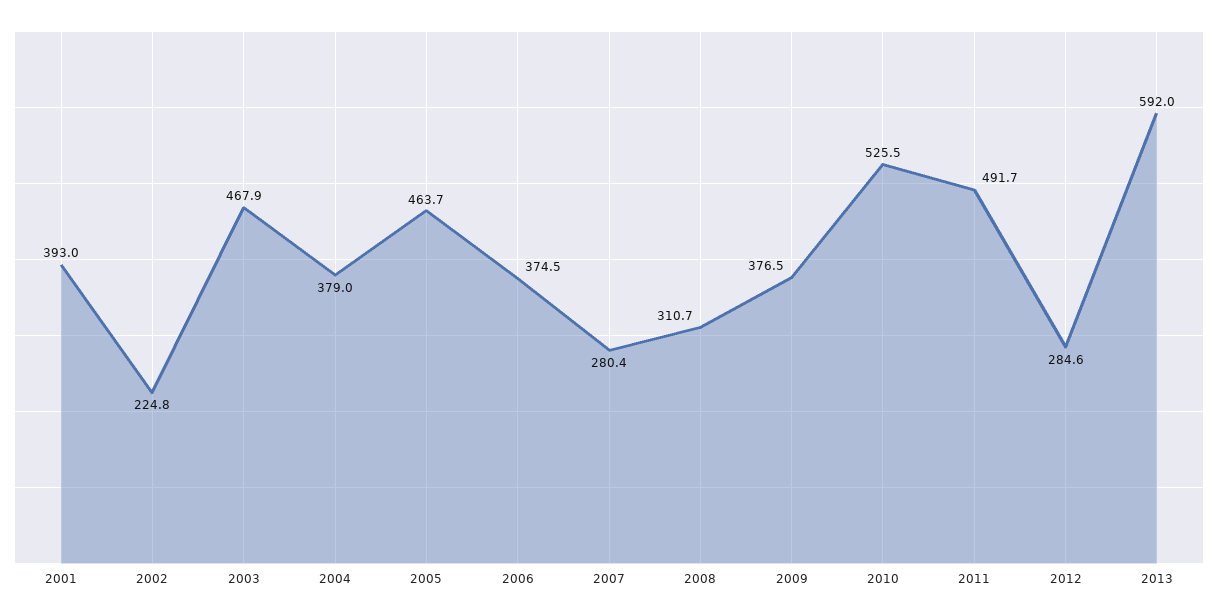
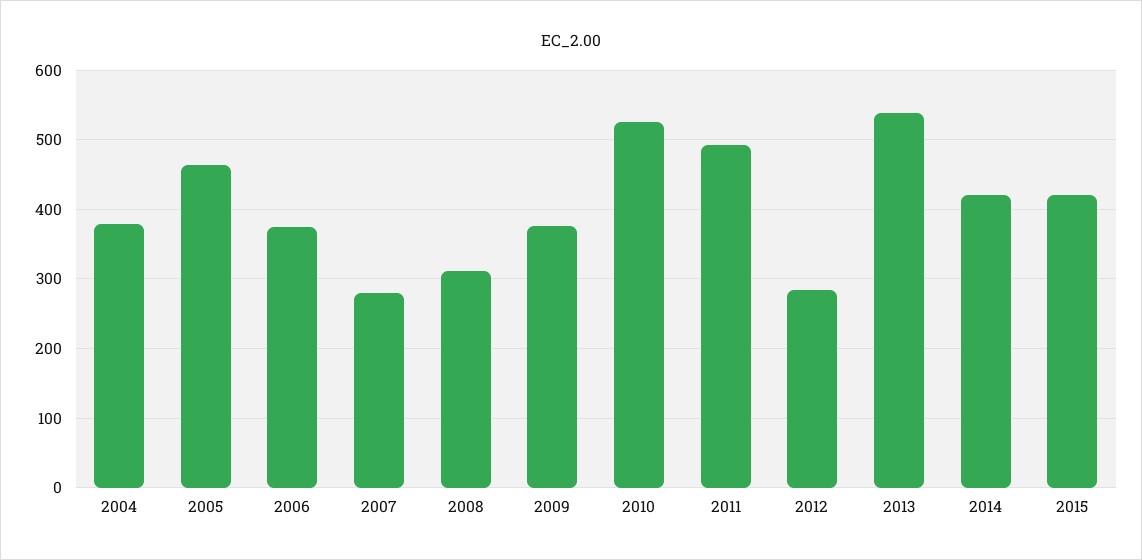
2001: 393 -> none
2002: 224.8 -> none
2003: 467.9 -> none
2013: 592 -> 540
2014: none -> 420
2015: none -> 420

